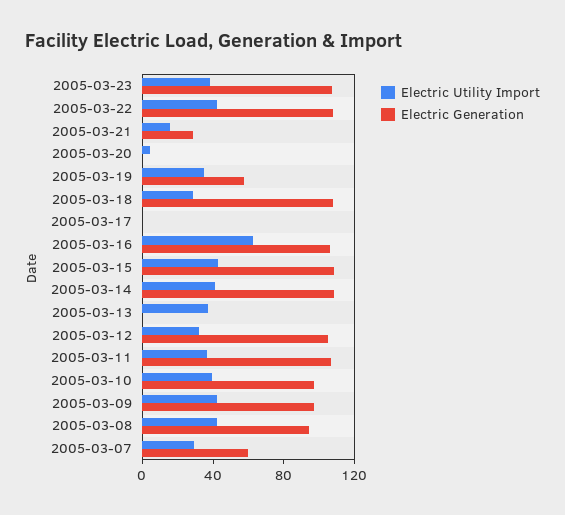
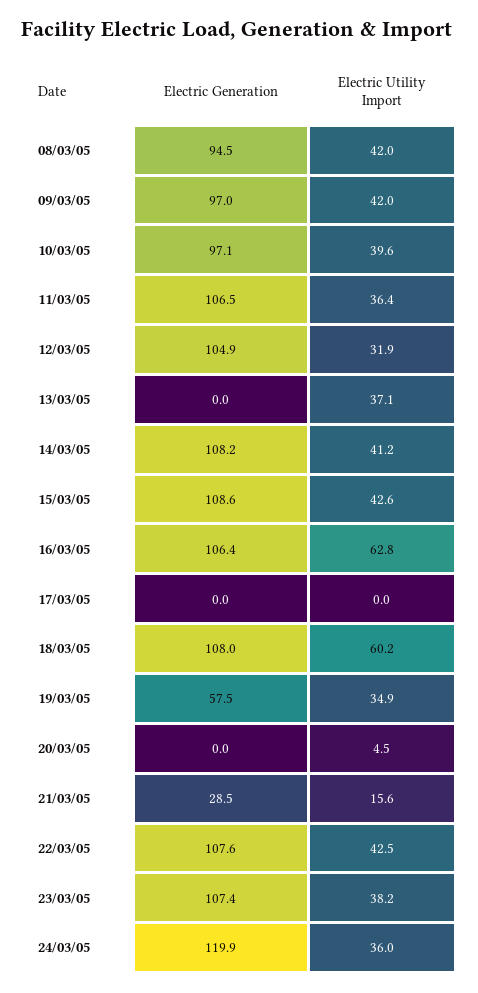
Electric Utility Import, 2005-03-18: 30 -> 60.2
Electric Utility Import, 2005-03-07: 30 -> none
Electric Generation, 2005-03-07: 60 -> none
Electric Generation, 24/03/05: none -> 119.9
Electric Utility Import, 24/03/05: none -> 36

